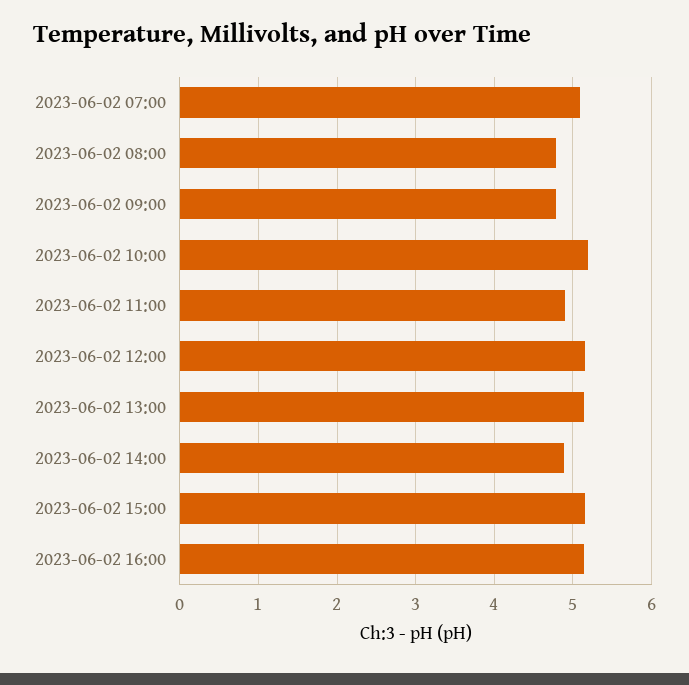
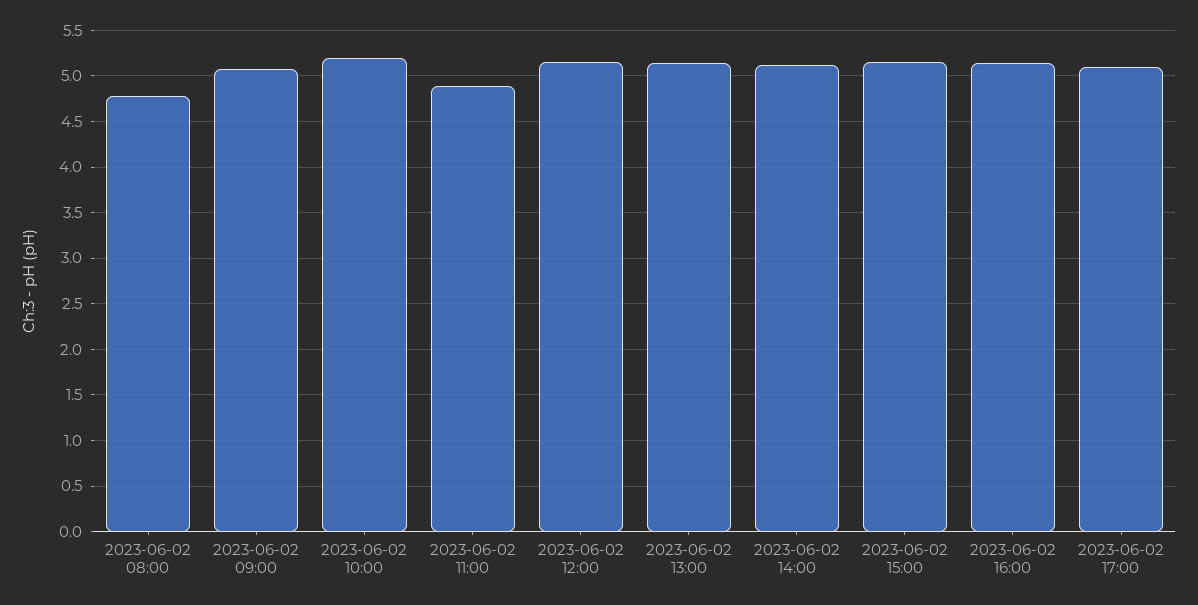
2023-06-02 07:00: 5.1 -> none
2023-06-02 09:00: 4.8 -> 5.1
2023-06-02 14:00: 4.9 -> 5.1
2023-06-02 17:00: none -> 5.1

